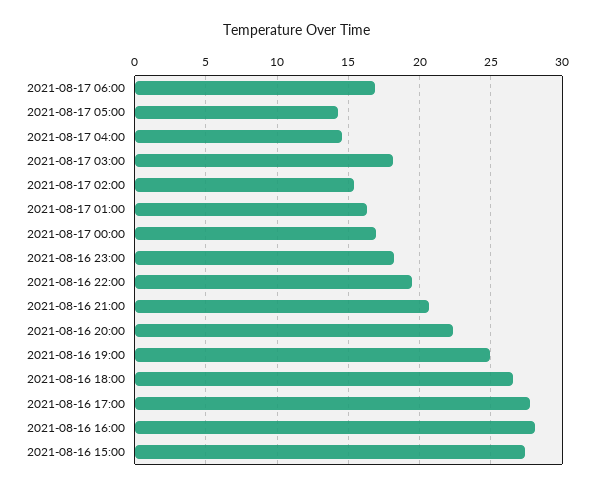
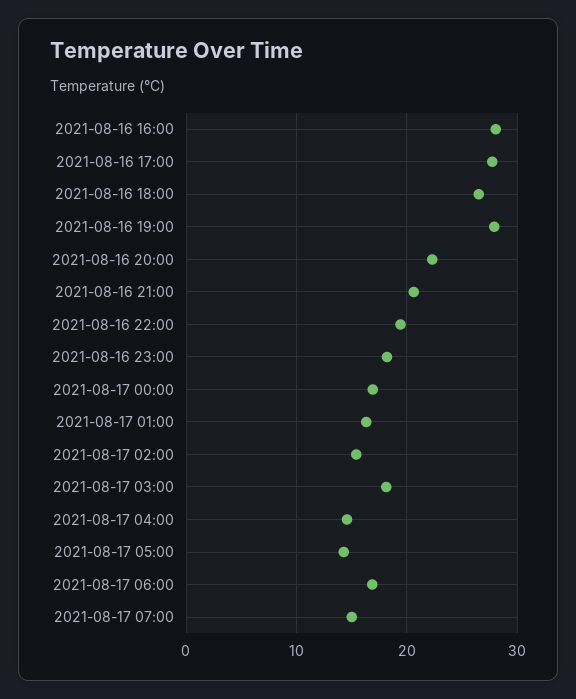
2021-08-16 19:00: 25 -> 28
2021-08-16 15:00: 27.5 -> none
2021-08-17 07:00: none -> 15

